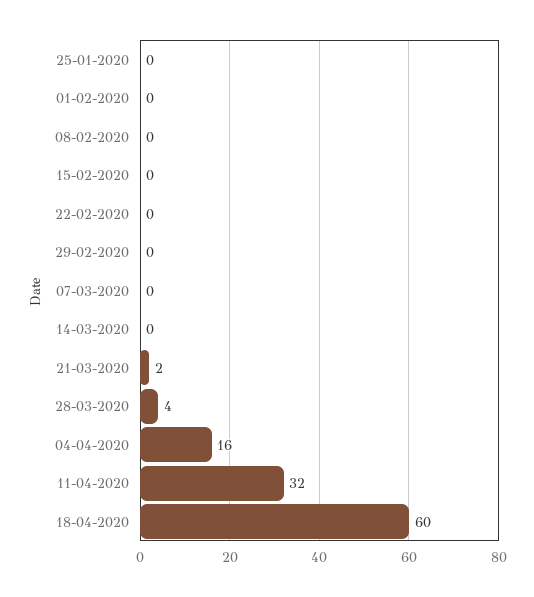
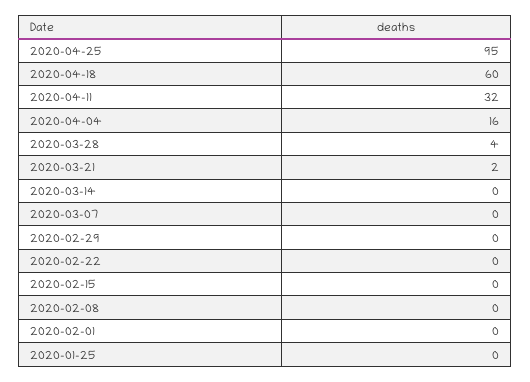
2020-04-25: none -> 95

